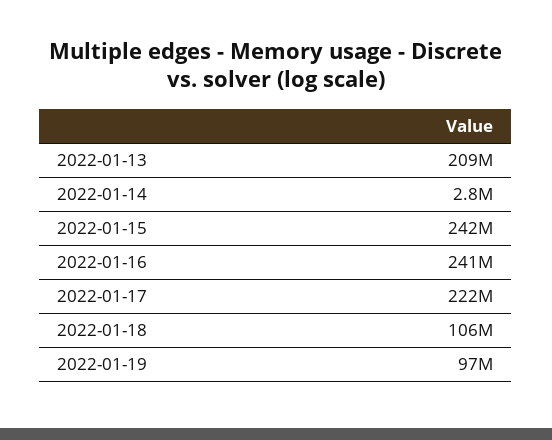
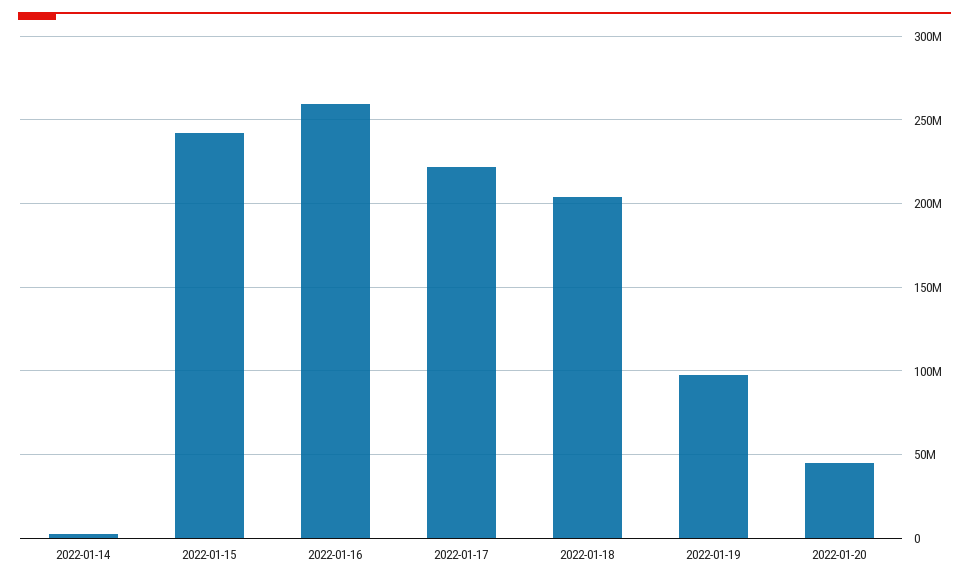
2022-01-13: 209000000 -> none
2022-01-16: 241000000 -> 260000000
2022-01-18: 106000000 -> 205000000
2022-01-20: none -> 45000000

